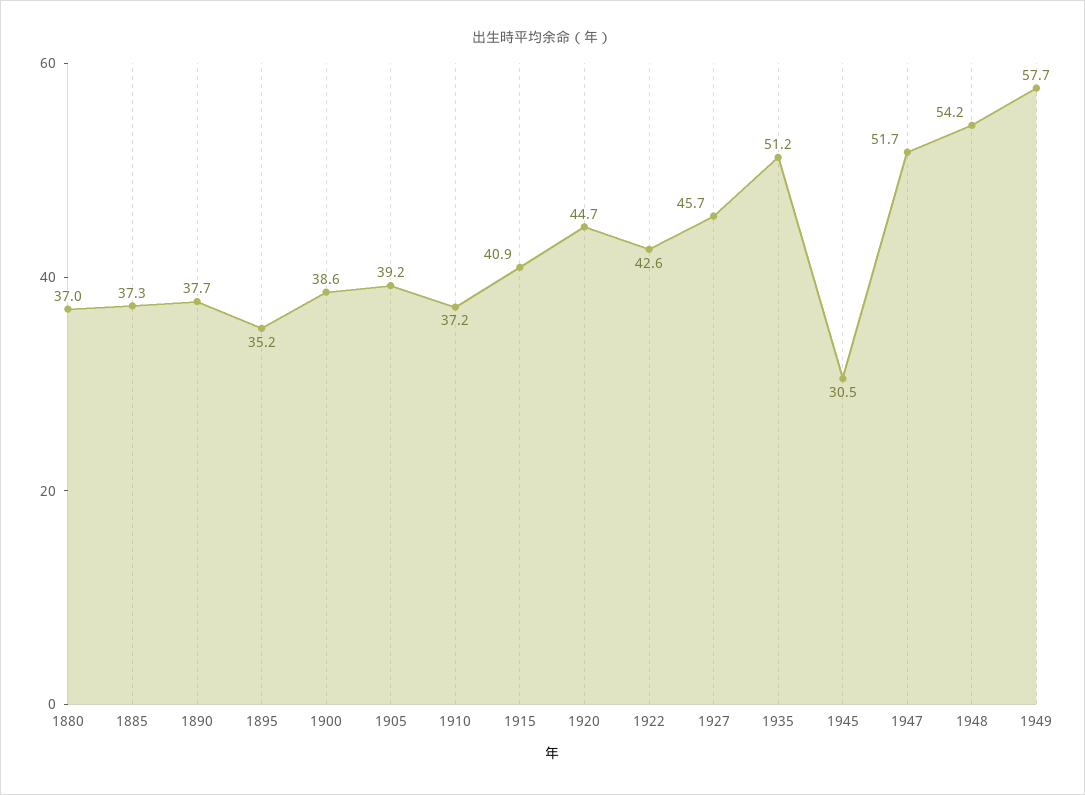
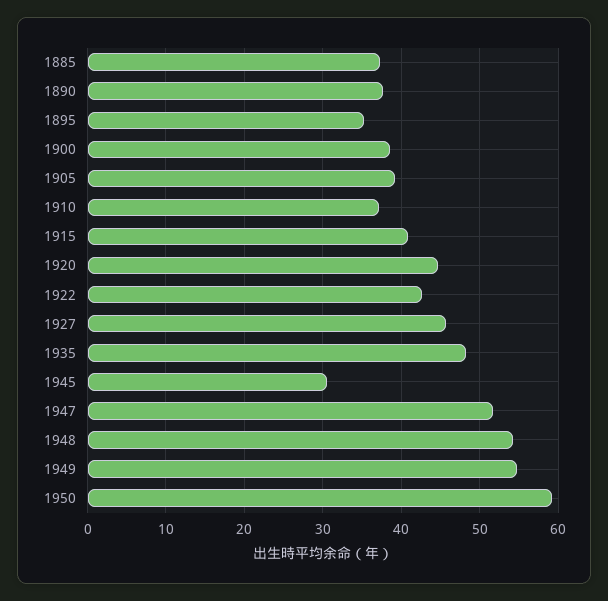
1880: 37 -> none
1935: 51.2 -> 48
1949: 57.7 -> 55
1950: none -> 59

